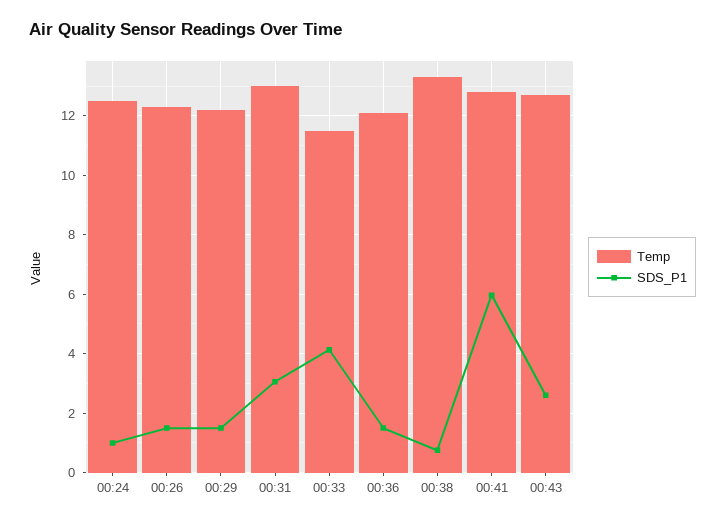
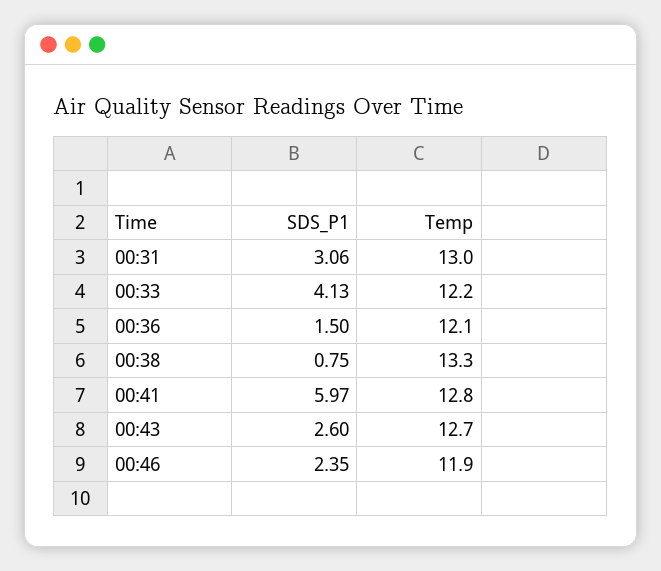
Temp, 00:24: 12.5 -> none
SDS_P1, 00:24: 1 -> none
Temp, 00:26: 12.25 -> none
SDS_P1, 00:26: 1.5 -> none
Temp, 00:29: 12.25 -> none
SDS_P1, 00:29: 1.5 -> none
Temp, 00:33: 11.5 -> 12.2
SDS_P1, 00:46: none -> 2.35
Temp, 00:46: none -> 11.9

